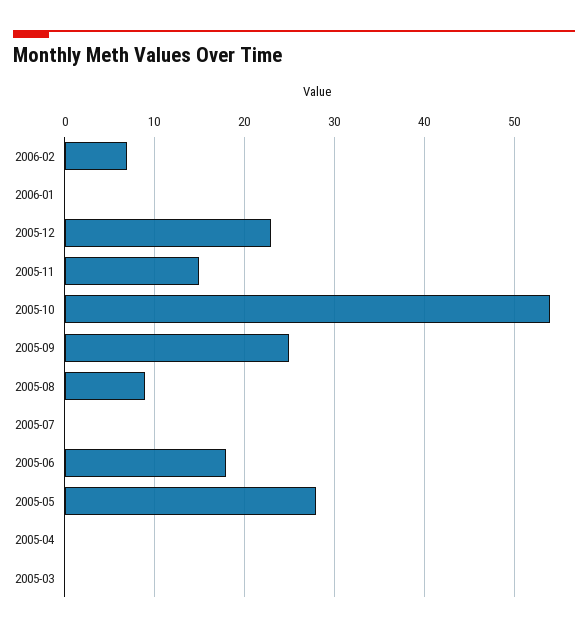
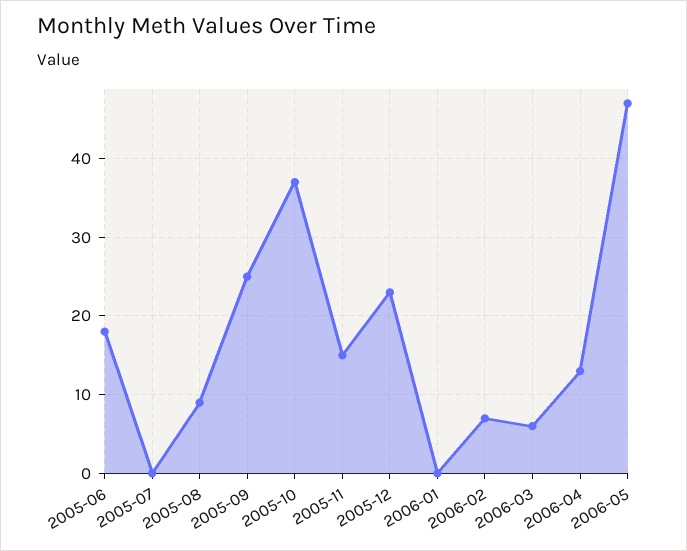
2005-10: 54 -> 37
2005-05: 28 -> none
2005-04: 0 -> none
2005-03: 0 -> none
2006-03: none -> 6
2006-04: none -> 13
2006-05: none -> 47

